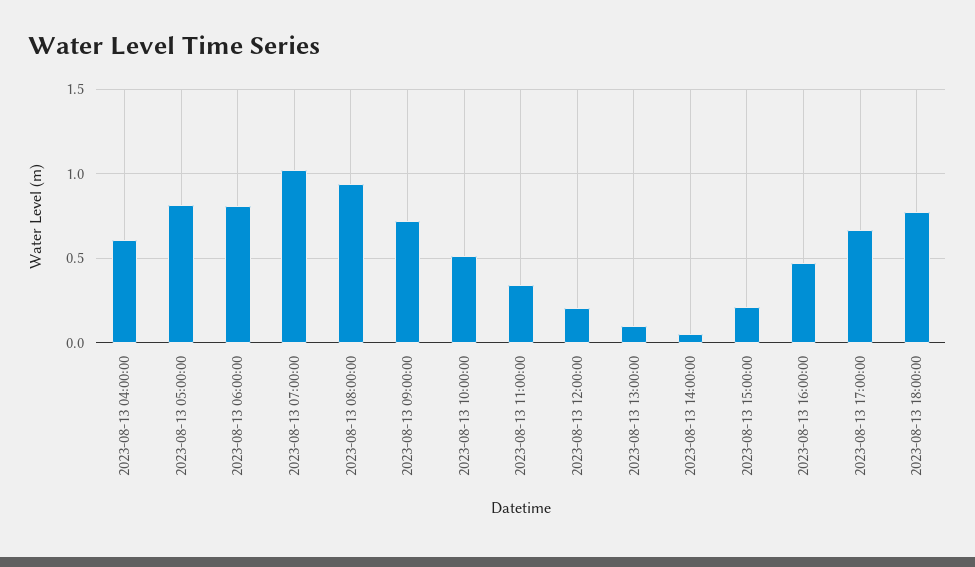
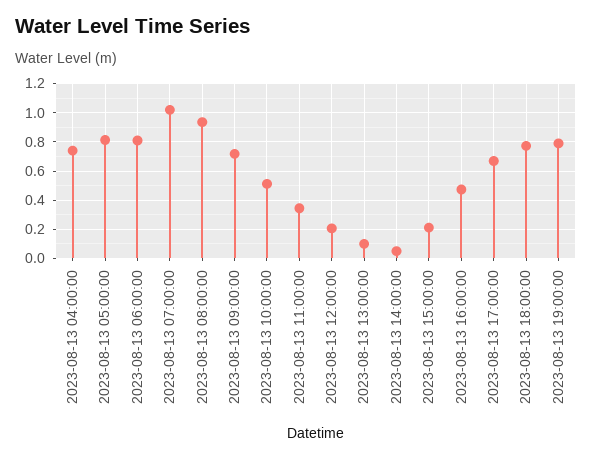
2023-08-13 04:00:00: 0.6 -> 0.75
2023-08-13 19:00:00: none -> 0.8

